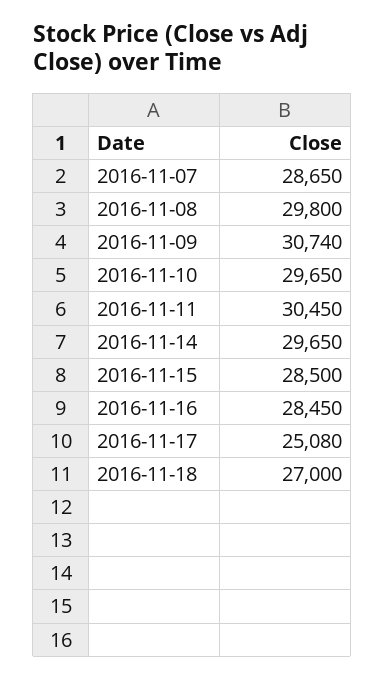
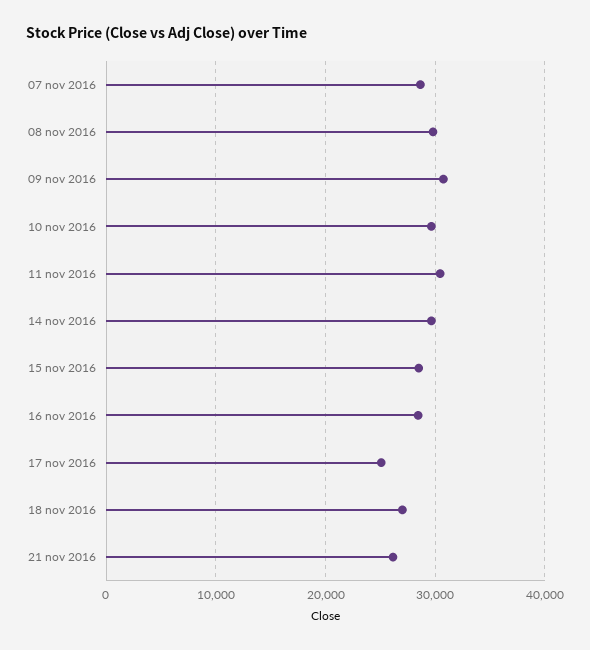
21 nov 2016: none -> 26000

